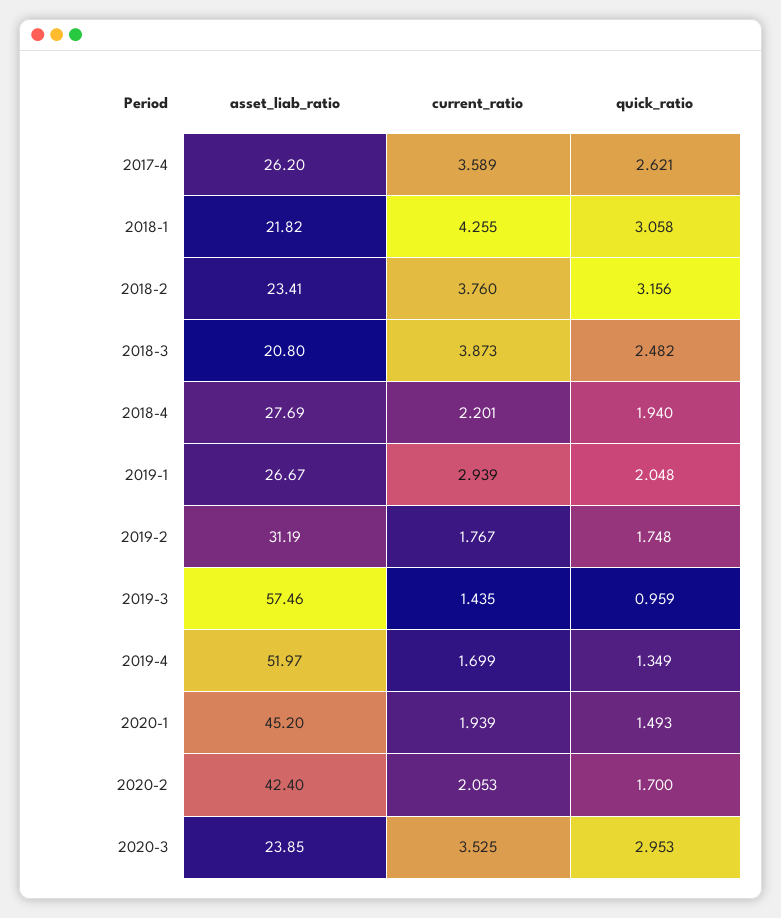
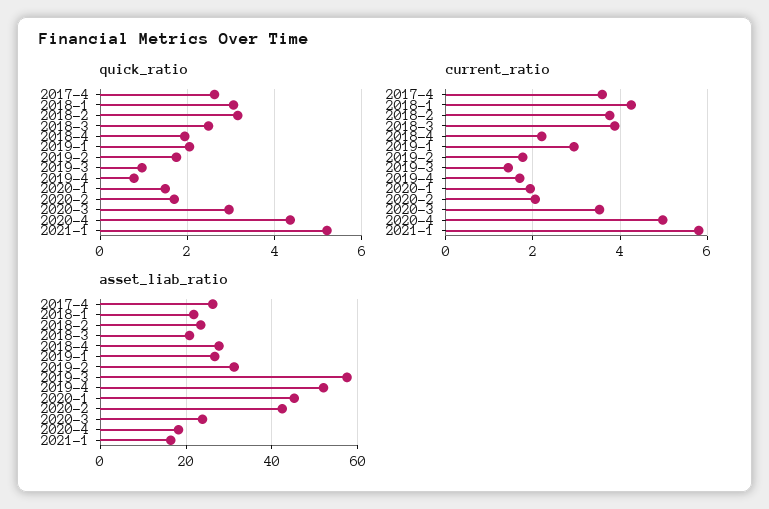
quick_ratio, 2019-4: 1.349 -> 0.8
quick_ratio, 2020-4: none -> 4.4
quick_ratio, 2021-1: none -> 5.2
current_ratio, 2020-4: none -> 5
current_ratio, 2021-1: none -> 5.8
asset_liab_ratio, 2020-4: none -> 18
asset_liab_ratio, 2021-1: none -> 16

